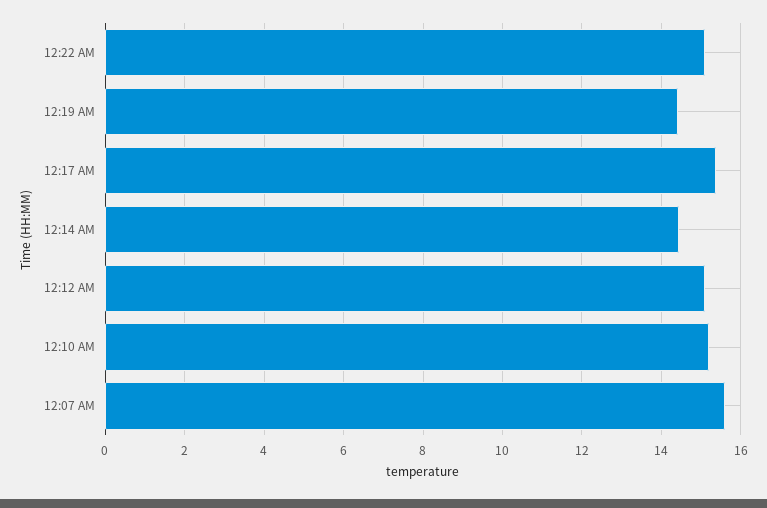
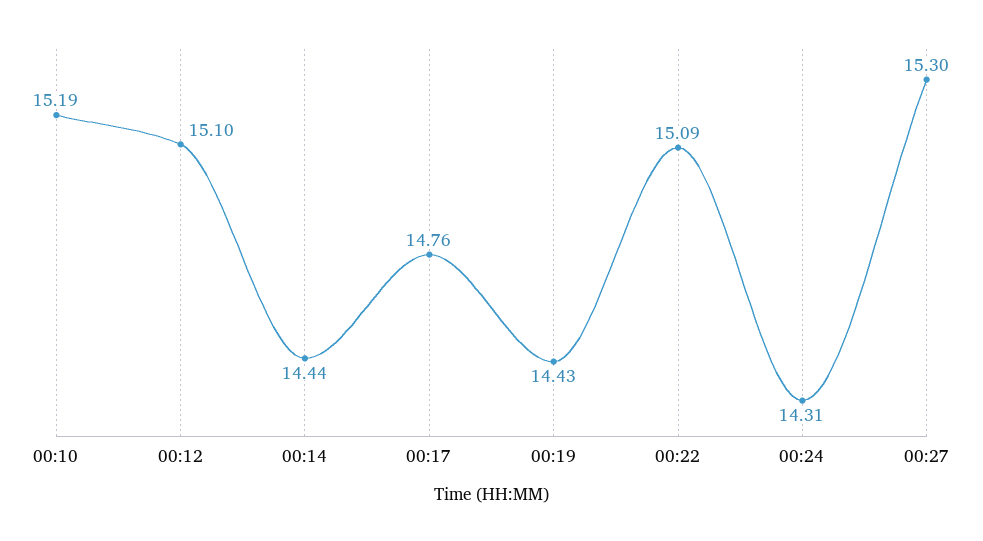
12:17 AM: 15.4 -> 14.76
12:07 AM: 15.6 -> none
00:24: none -> 14.31
00:27: none -> 15.3

